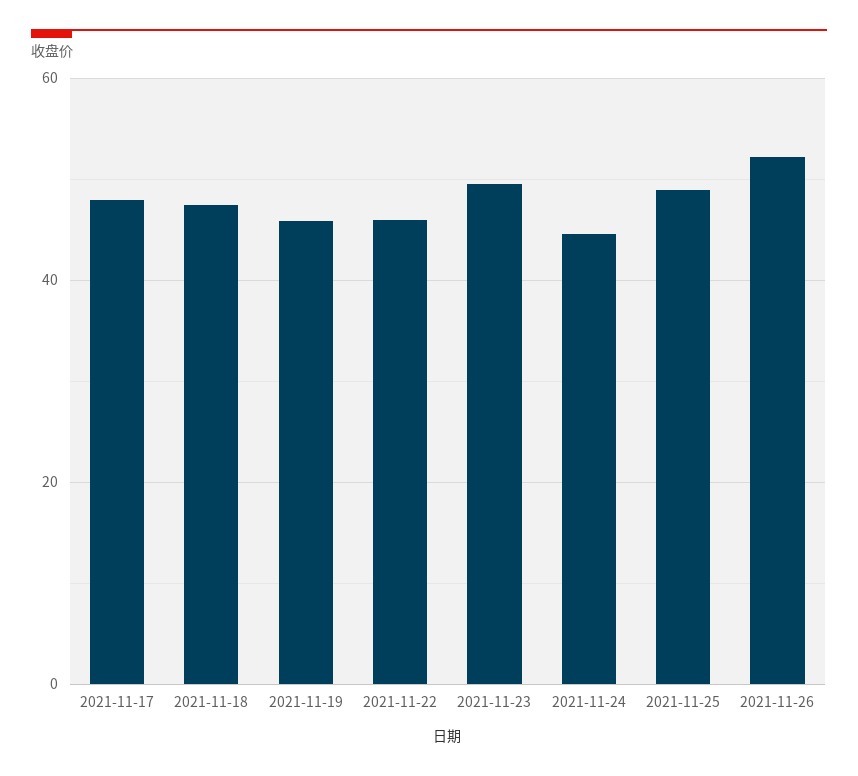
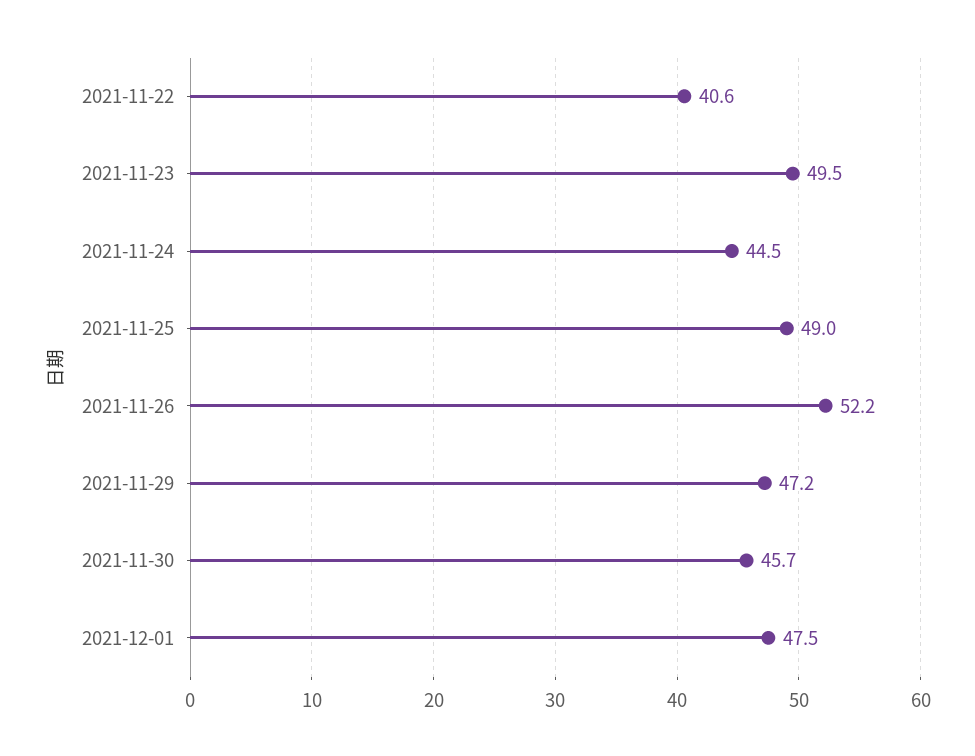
2021-11-17: 48 -> none
2021-11-18: 48 -> none
2021-11-19: 46 -> none
2021-11-22: 46 -> 40.6
2021-11-29: none -> 47.2
2021-11-30: none -> 45.7
2021-12-01: none -> 47.5

